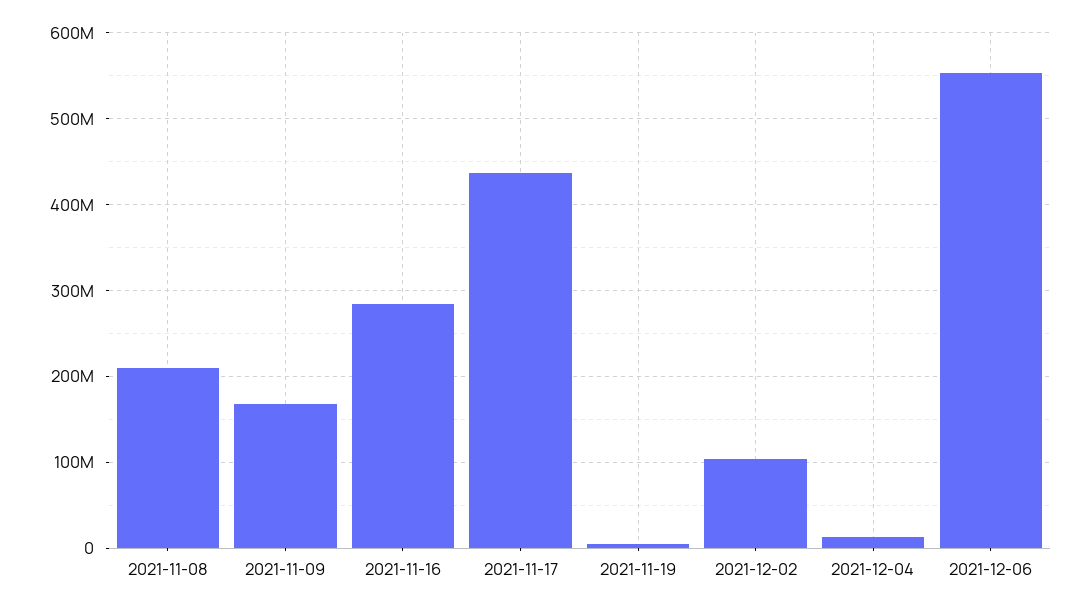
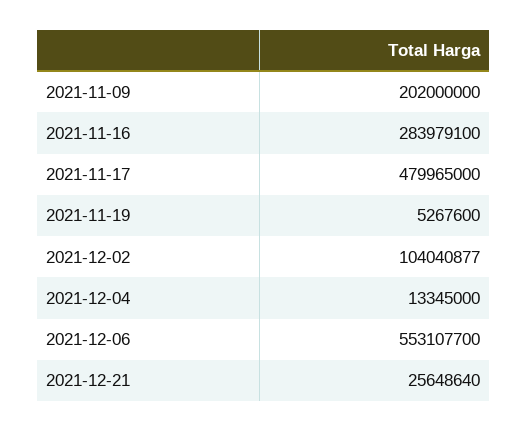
2021-11-08: 210000000 -> none
2021-11-09: 170000000 -> 202000000
2021-11-17: 440000000 -> 479965000
2021-12-21: none -> 25648640

